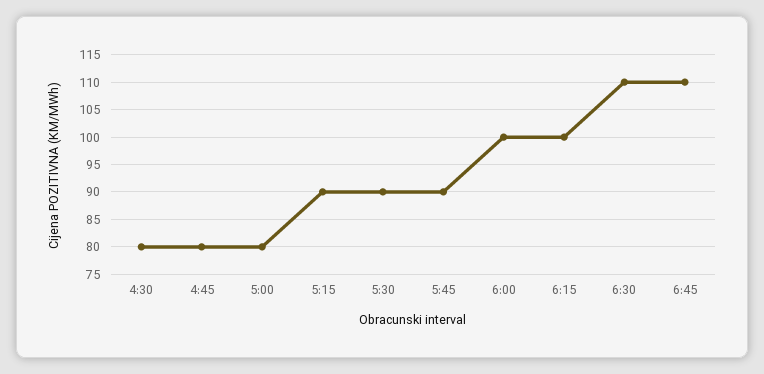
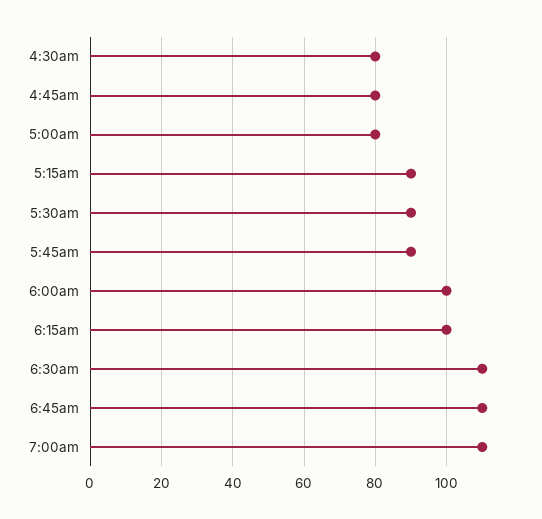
7:00am: none -> 110

